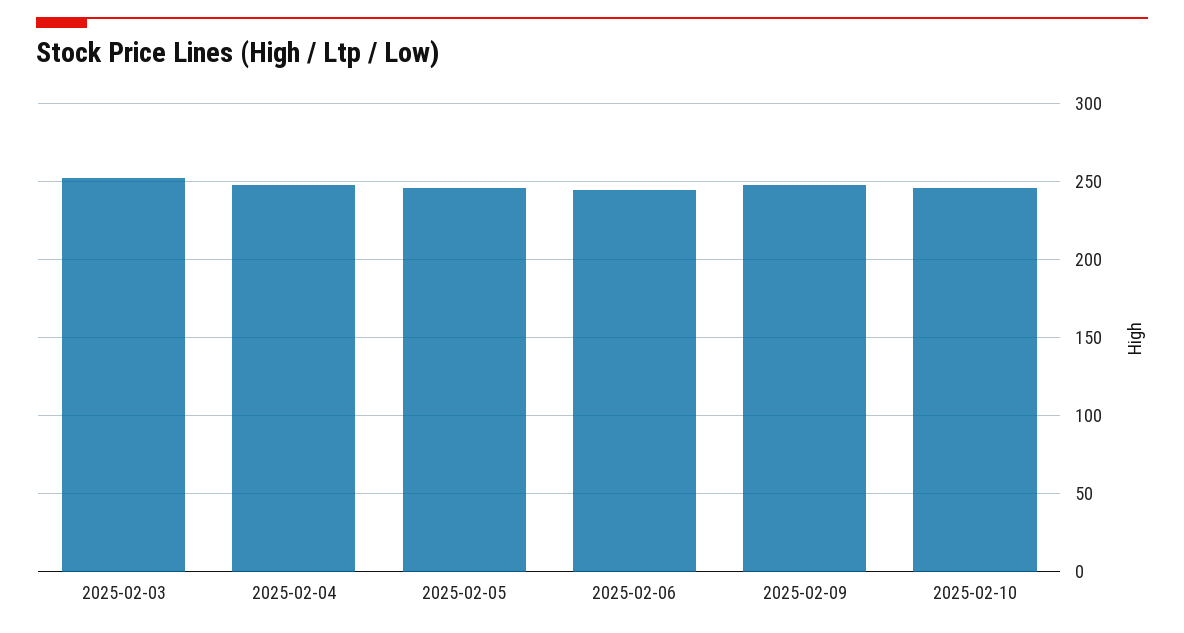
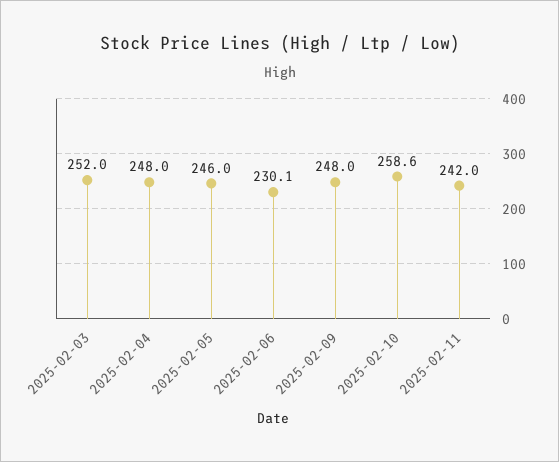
2025-02-06: 245 -> 230.1
2025-02-10: 245 -> 258.6
2025-02-11: none -> 242

